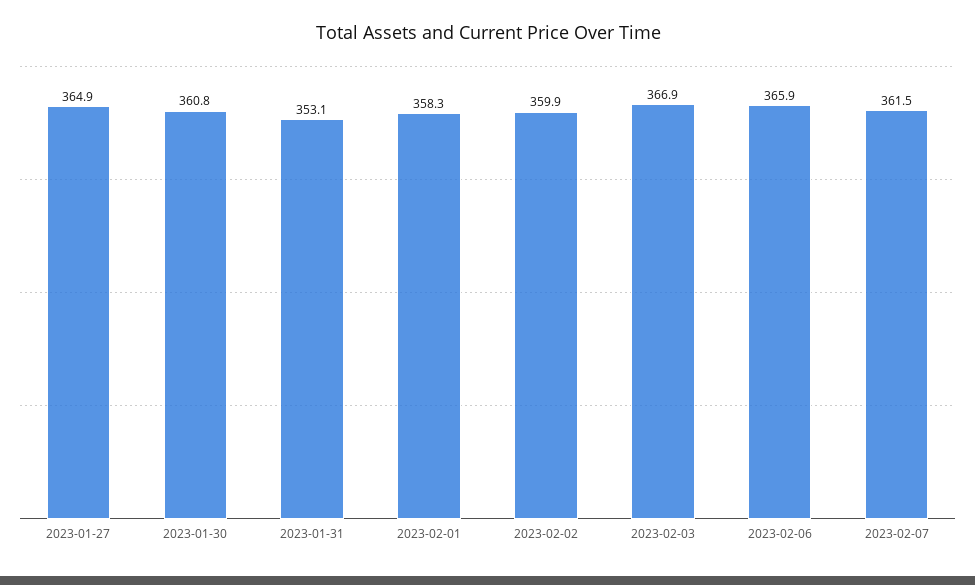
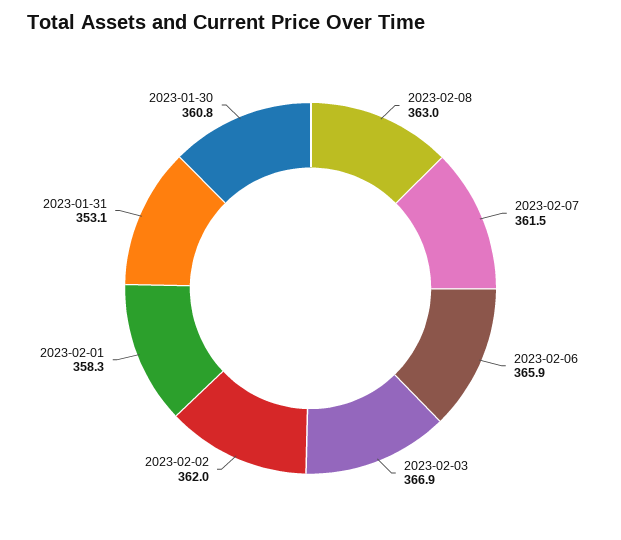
2023-01-27: 364.9 -> none
2023-02-02: 359.9 -> 362
2023-02-08: none -> 363

